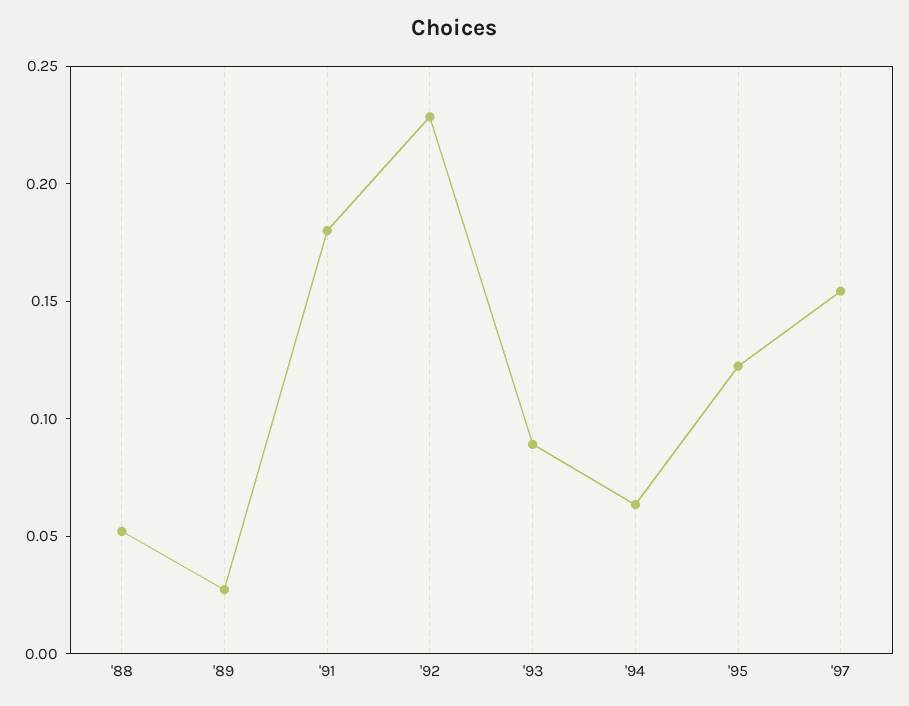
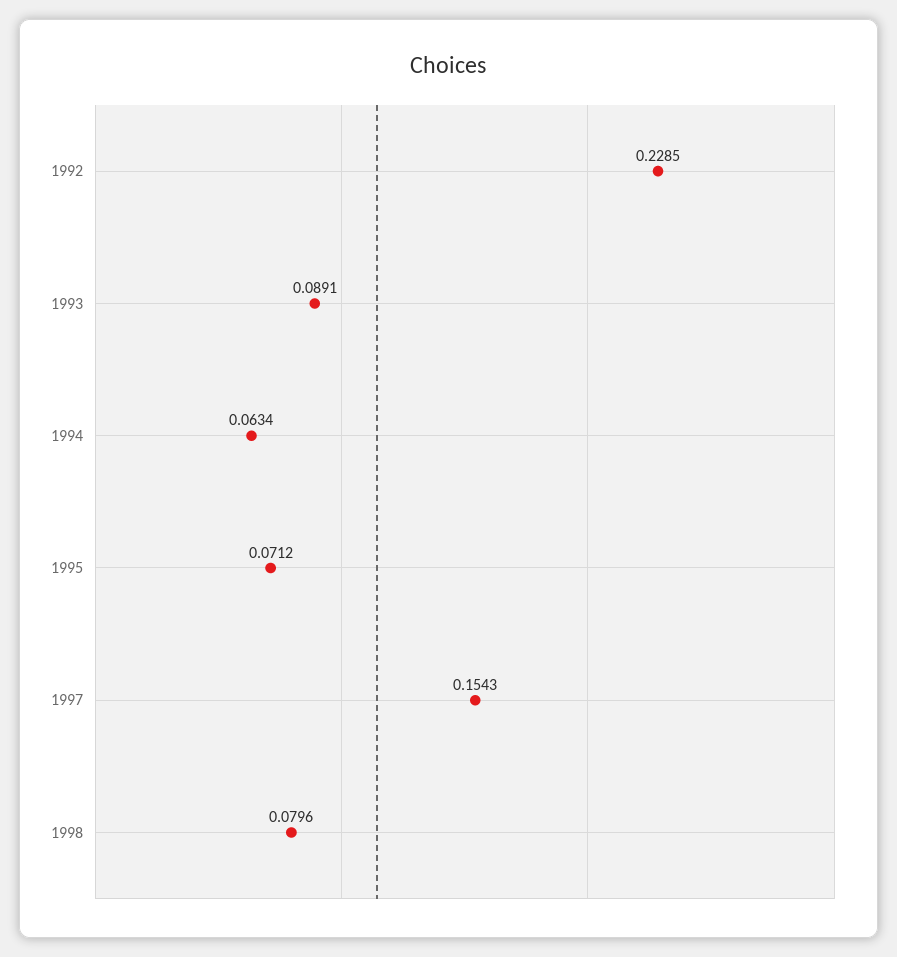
'88: 0.05 -> none
'89: 0.03 -> none
'91: 0.18 -> none
'95: 0.12 -> 0.0712
1998: none -> 0.0796

